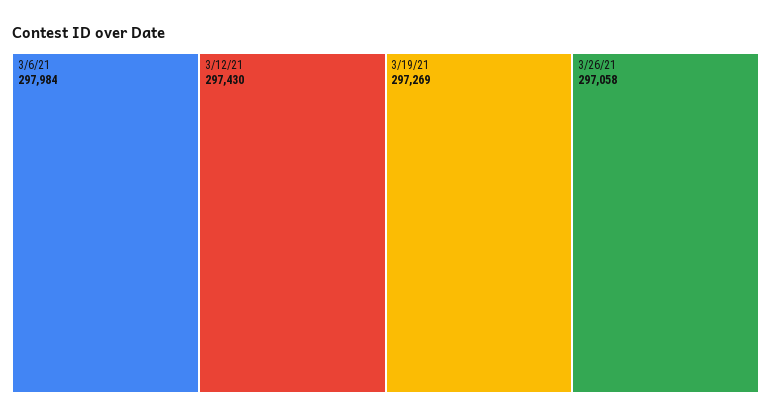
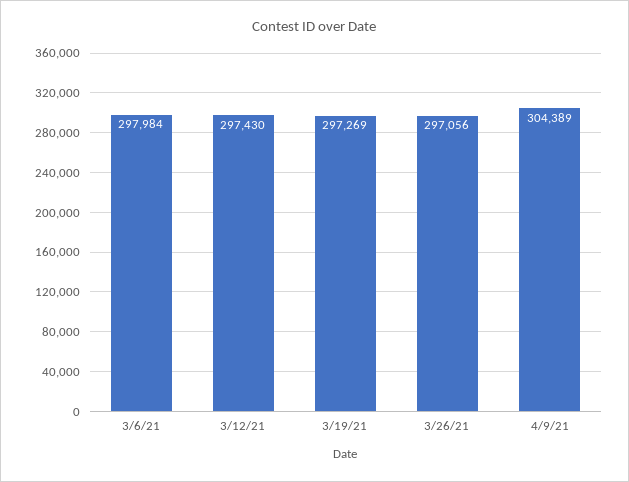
3/26/21: 297058 -> 297056
4/9/21: none -> 304389

